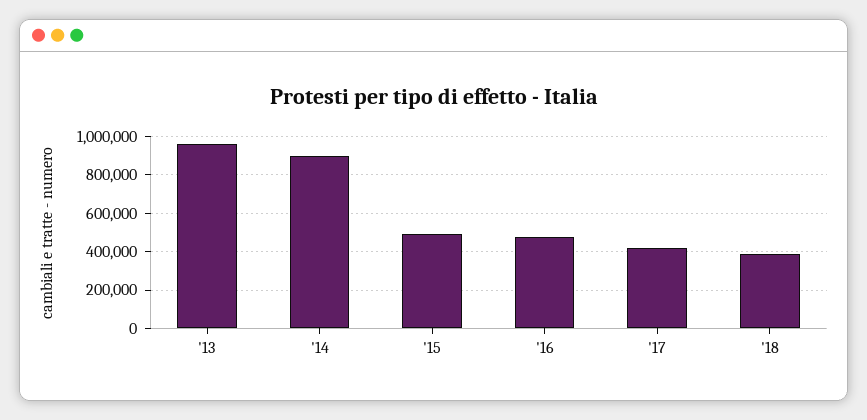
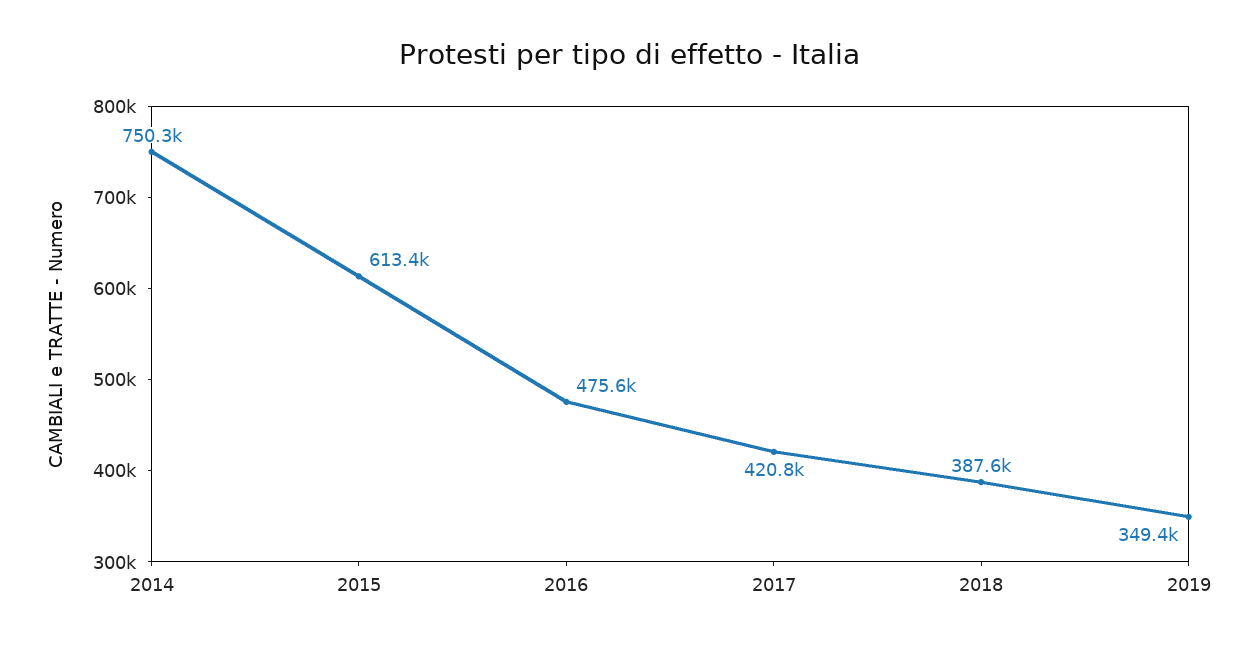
'13: 950000 -> none
'14: 900000 -> 750300
'15: 500000 -> 613400
2019: none -> 349400

